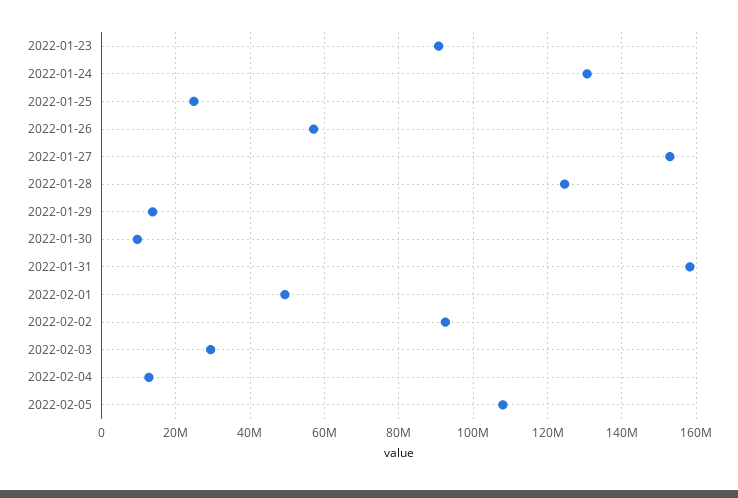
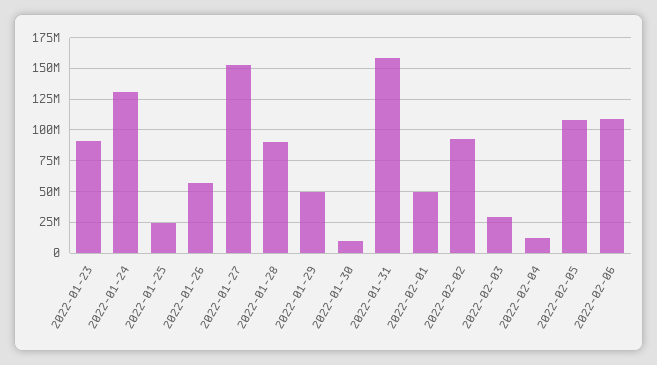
2022-01-28: 124000000 -> 90000000
2022-01-29: 14000000 -> 50000000
2022-02-06: none -> 110000000

